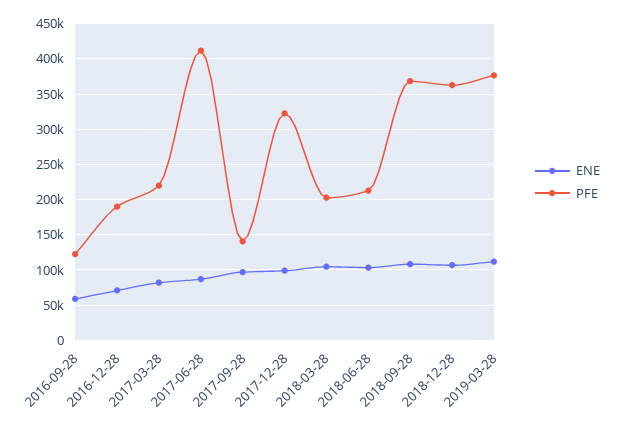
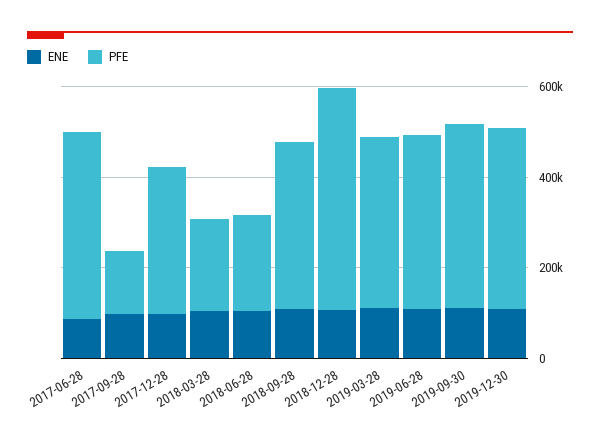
ENE, 2016-09-28: 60000 -> none
PFE, 2016-09-28: 120000 -> none
ENE, 2016-12-28: 70000 -> none
PFE, 2016-12-28: 190000 -> none
ENE, 2017-03-28: 80000 -> none
PFE, 2017-03-28: 220000 -> none
PFE, 2018-12-28: 360000 -> 500000
ENE, 2019-06-28: none -> 100000
PFE, 2019-06-28: none -> 400000
ENE, 2019-09-30: none -> 100000
PFE, 2019-09-30: none -> 400000
ENE, 2019-12-30: none -> 100000
PFE, 2019-12-30: none -> 400000

